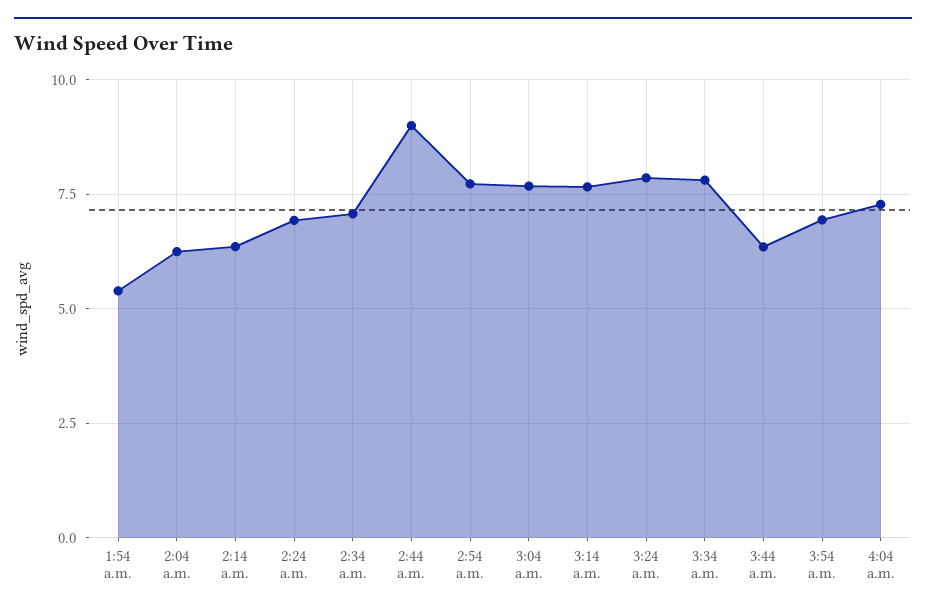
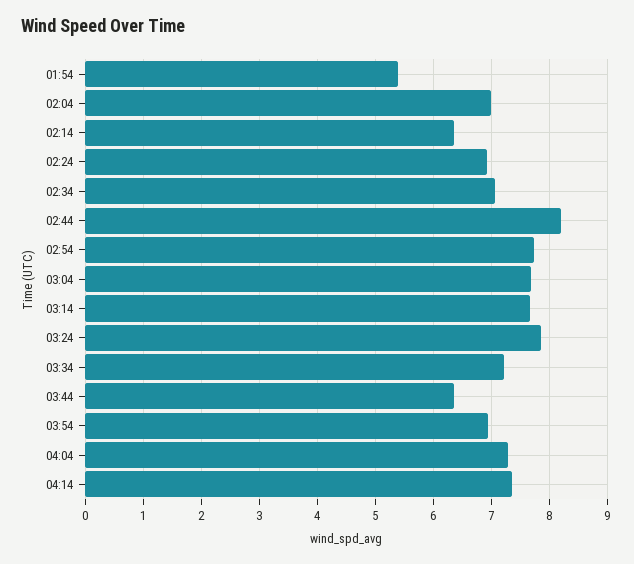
2:04 a.m.: 6.25 -> 7
2:44 a.m.: 9 -> 8.2
3:34 a.m.: 7.75 -> 7.2
04:14: none -> 7.4

